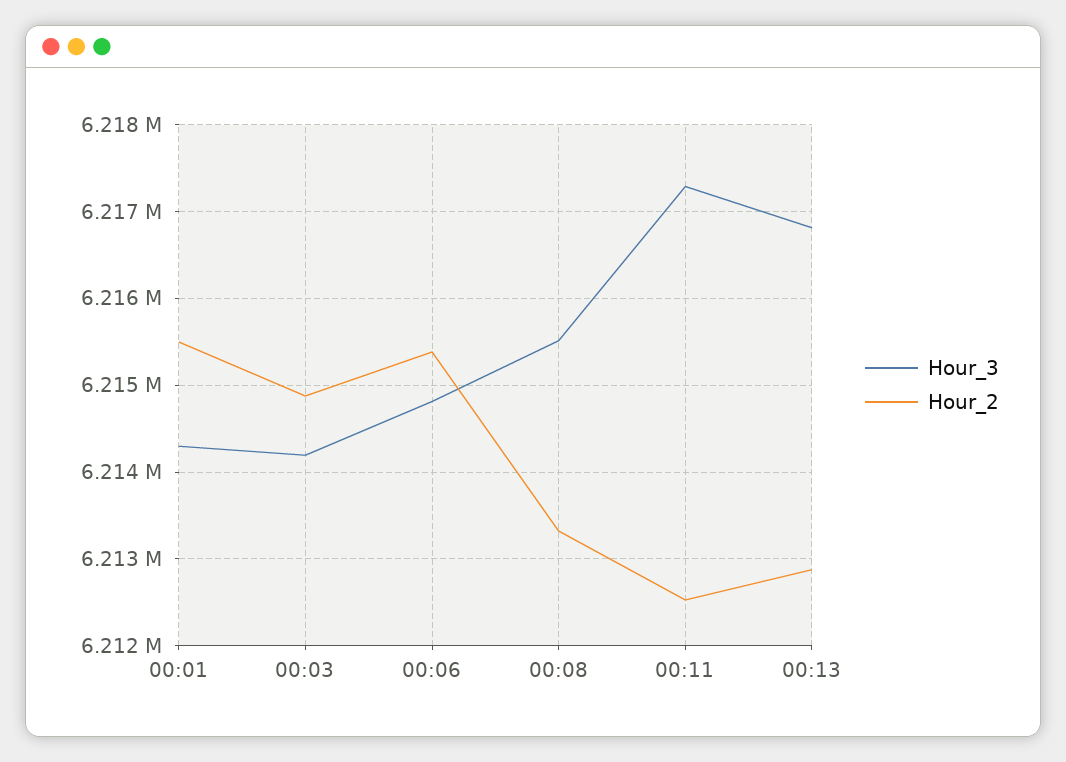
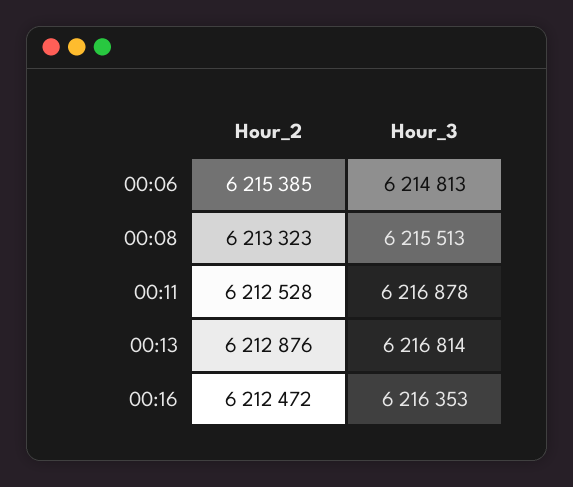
Hour_3, 00:01: 6214300 -> none
Hour_2, 00:01: 6215500 -> none
Hour_3, 00:03: 6214200 -> none
Hour_2, 00:03: 6214900 -> none
Hour_3, 00:11: 6217300 -> 6216878
Hour_2, 00:16: none -> 6212472
Hour_3, 00:16: none -> 6216353

